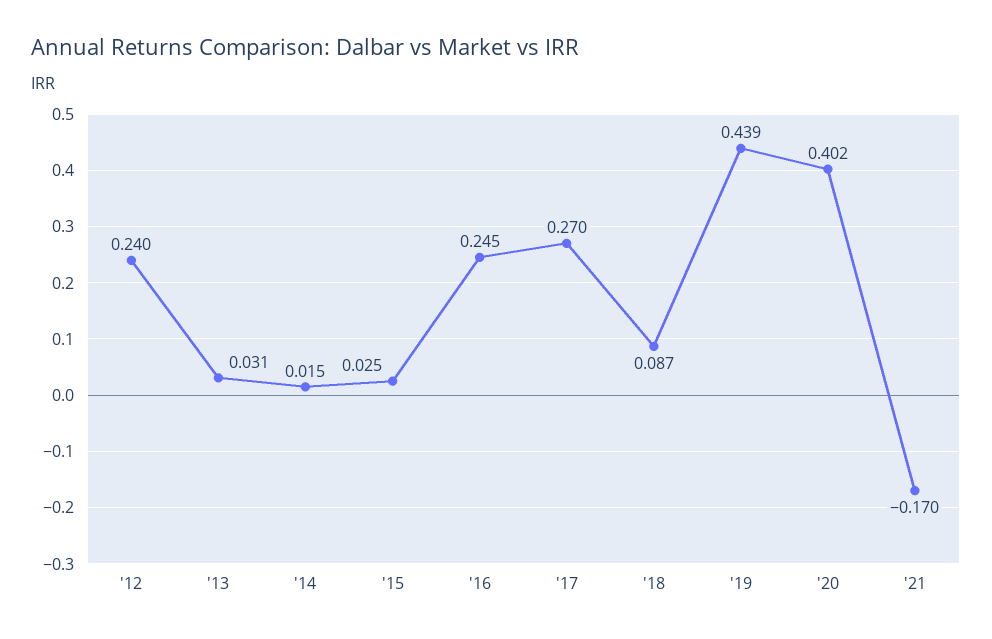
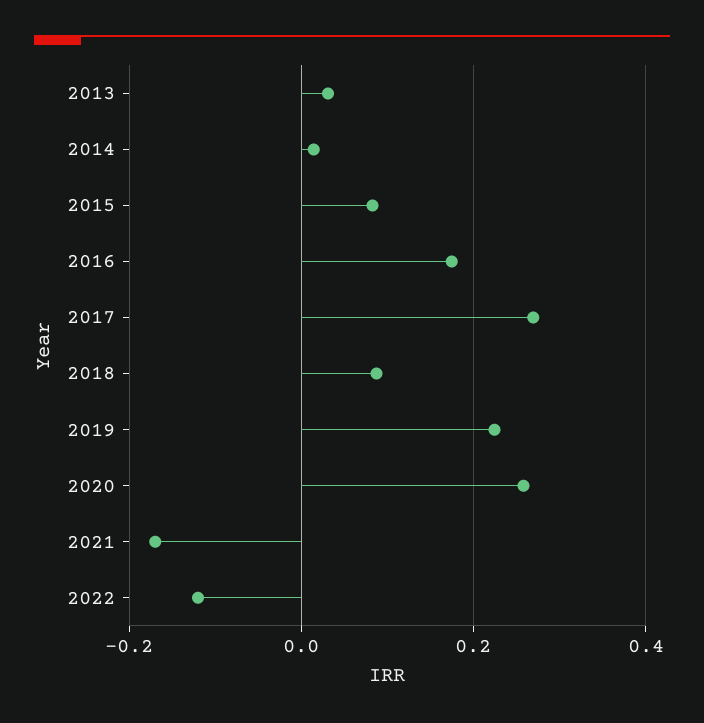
'12: 0.24 -> none
'15: 0.025 -> 0.08
'16: 0.245 -> 0.18
'19: 0.439 -> 0.22
'20: 0.402 -> 0.26
2022: none -> -0.12

